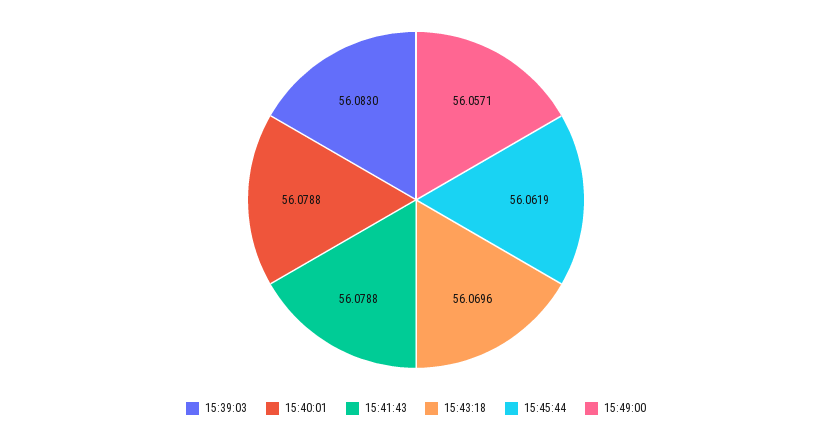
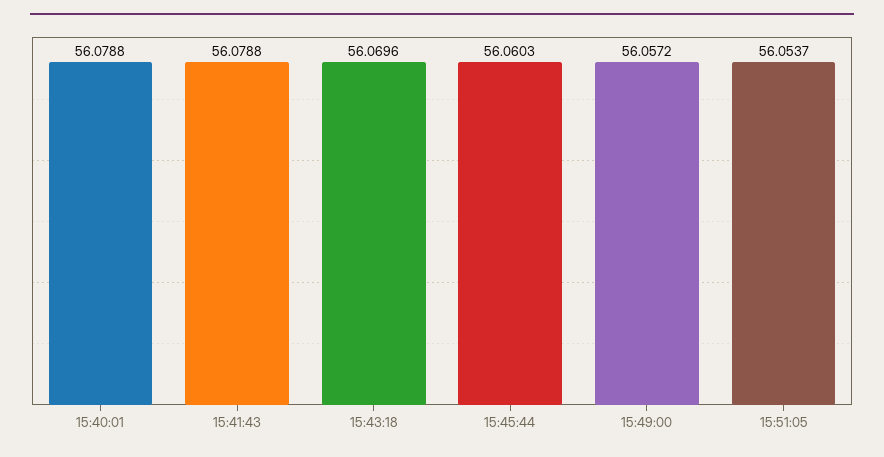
15:39:03: 56.083 -> none
15:45:44: 56.0619 -> 56.0603
15:49:00: 56.0571 -> 56.0572
15:51:05: none -> 56.0537

